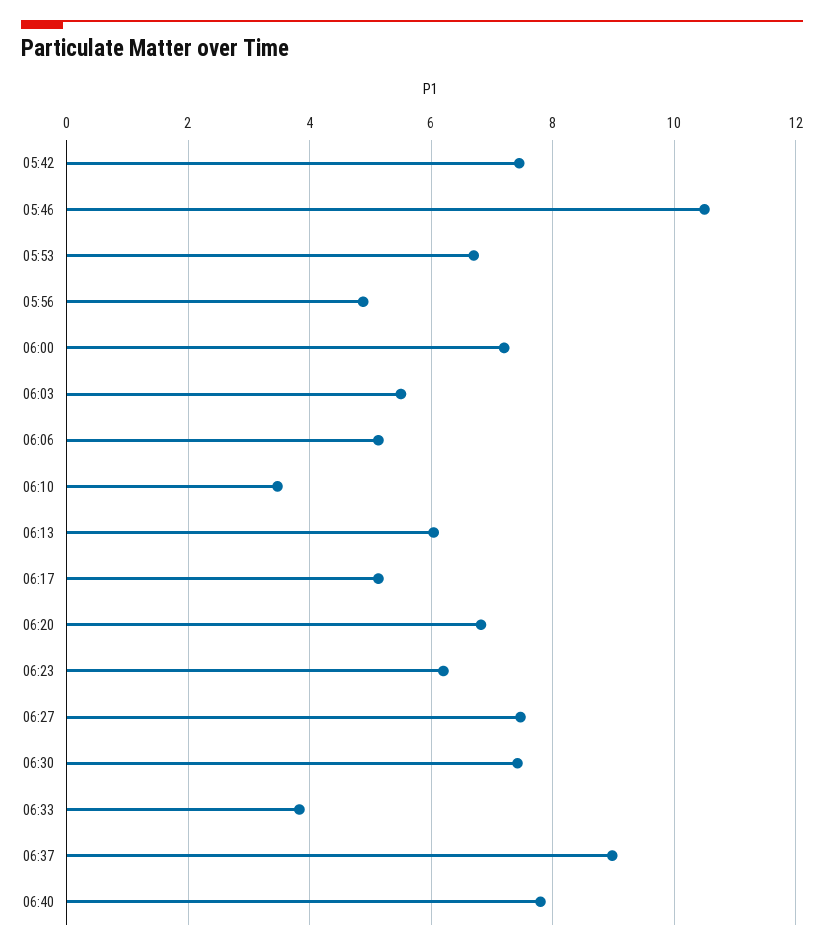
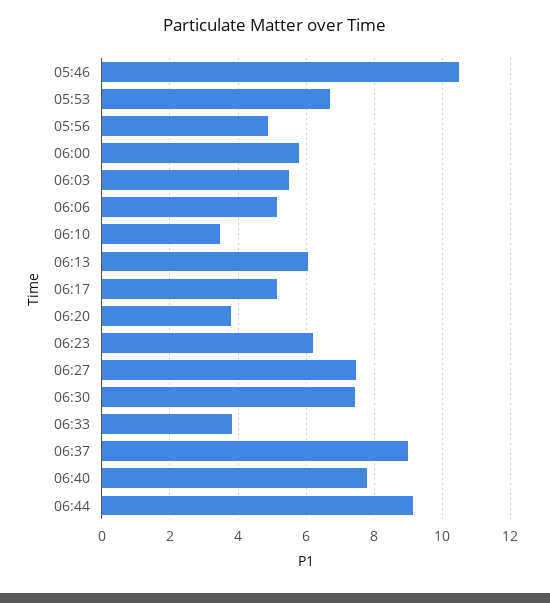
05:42: 7.4 -> none
06:00: 7.2 -> 5.8
06:20: 6.8 -> 3.8
06:44: none -> 9.2

